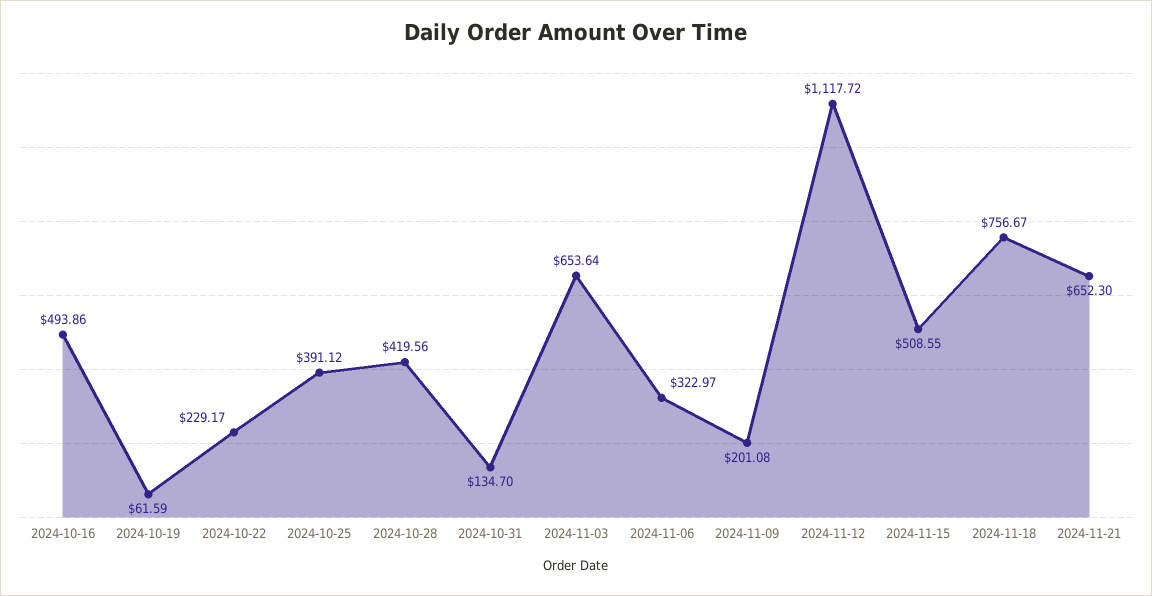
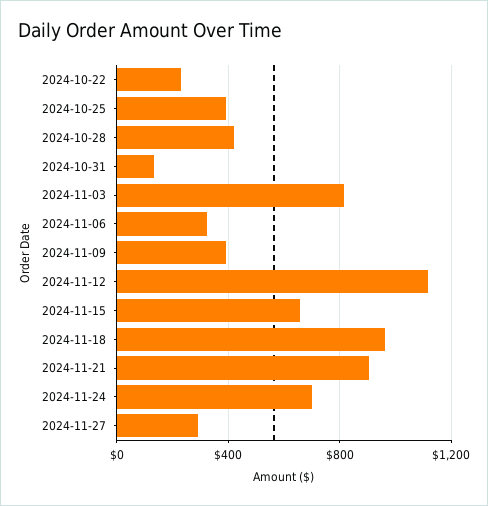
2024-10-16: 493.86 -> none
2024-10-19: 61.59 -> none
2024-11-03: 653.64 -> 800
2024-11-09: 201.08 -> 400
2024-11-15: 508.55 -> 650
2024-11-18: 756.67 -> 950
2024-11-21: 652.3 -> 900
2024-11-24: none -> 700
2024-11-27: none -> 300

